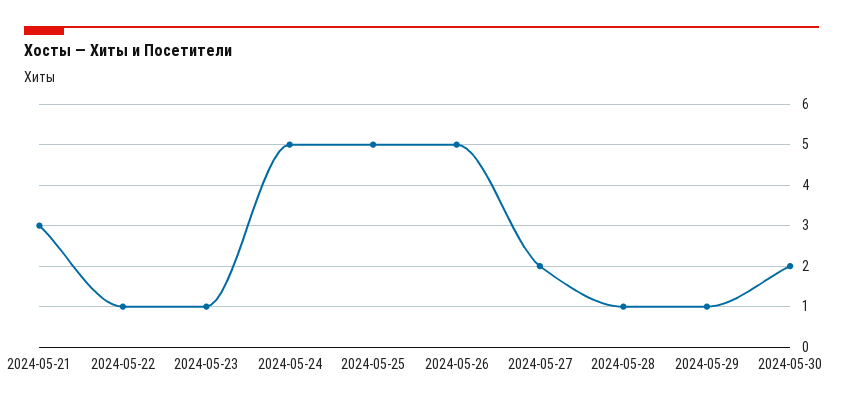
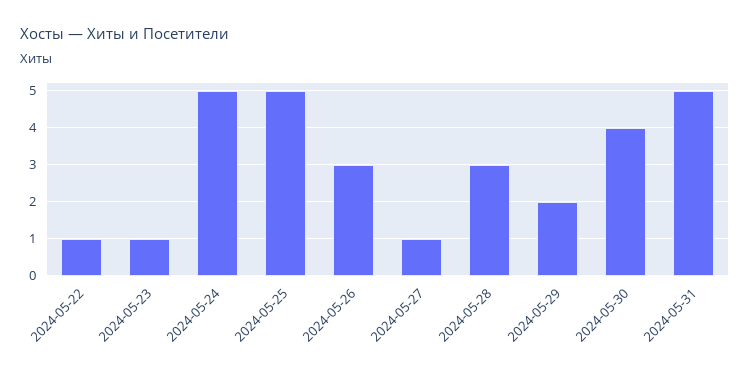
2024-05-21: 3 -> none
2024-05-26: 5 -> 3
2024-05-27: 2 -> 1
2024-05-28: 1 -> 3
2024-05-29: 1 -> 2
2024-05-30: 2 -> 4
2024-05-31: none -> 5

